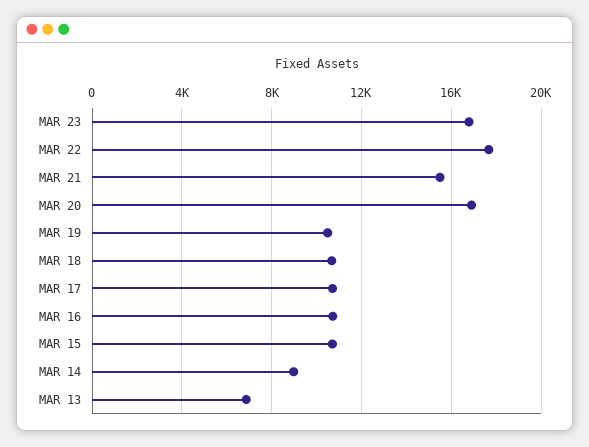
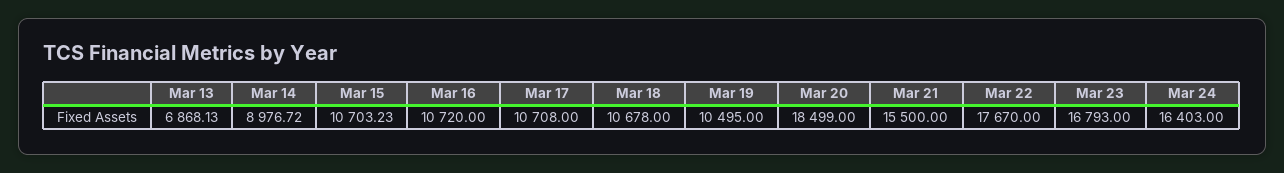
MAR 20: 17000 -> 18499
Mar 24: none -> 16403

